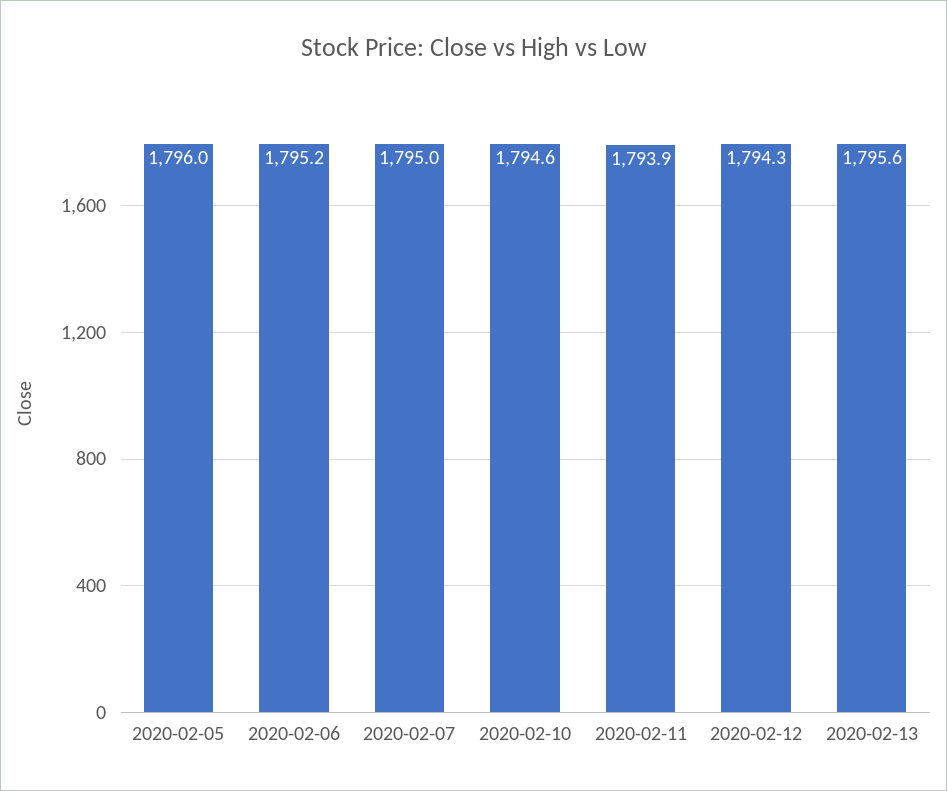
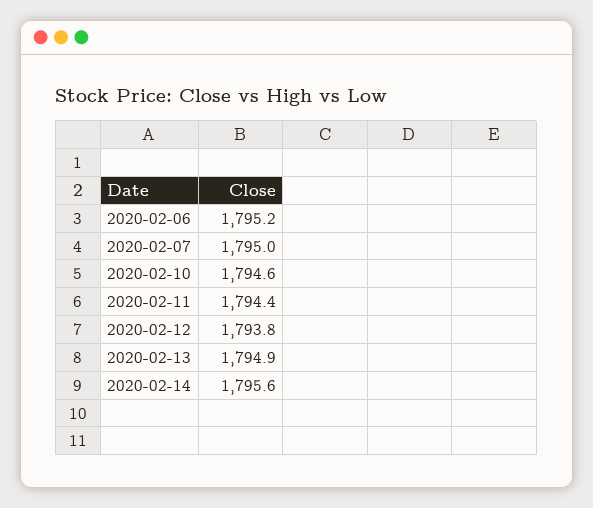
2020-02-05: 1796 -> none
2020-02-11: 1793.9 -> 1794.4
2020-02-12: 1794.3 -> 1793.8
2020-02-13: 1795.6 -> 1794.9
2020-02-14: none -> 1795.6

